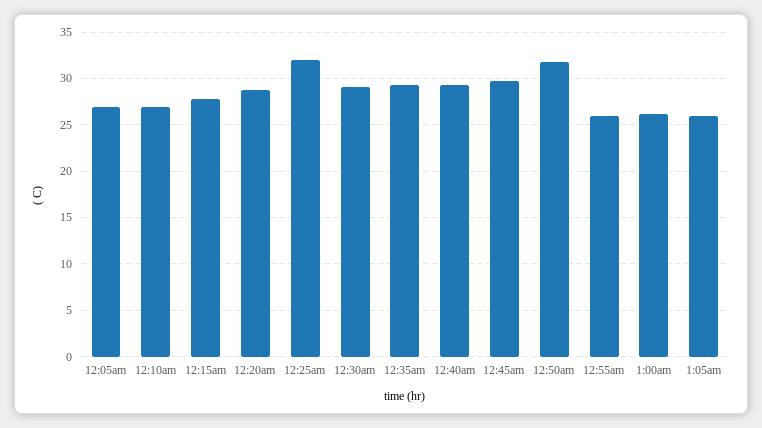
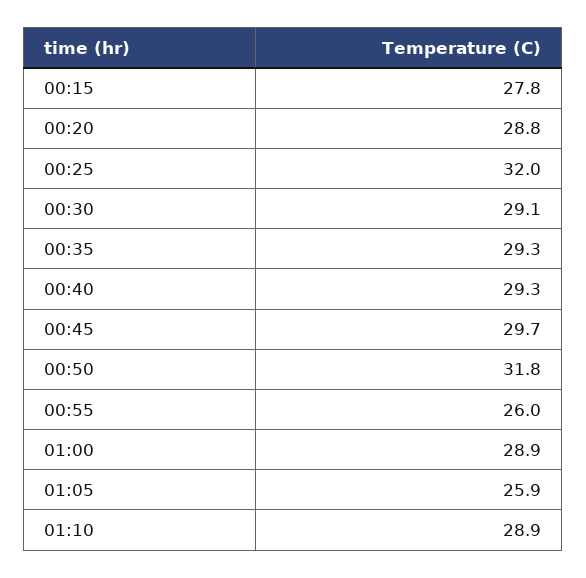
12:05am: 27 -> none
12:10am: 27 -> none
1:00am: 26 -> 28.9
01:10: none -> 28.9

